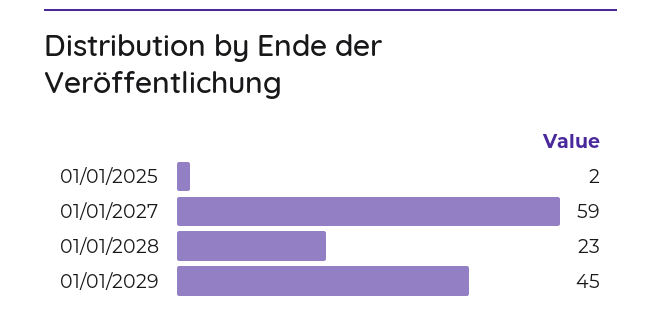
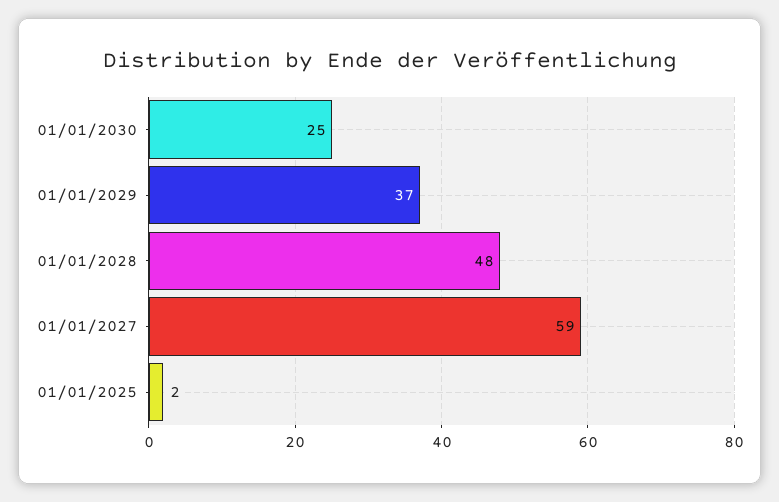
01/01/2028: 23 -> 48
01/01/2029: 45 -> 37
01/01/2030: none -> 25

